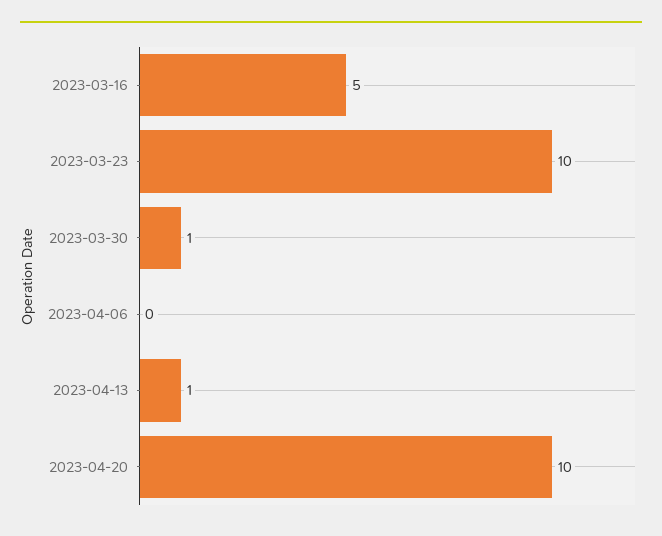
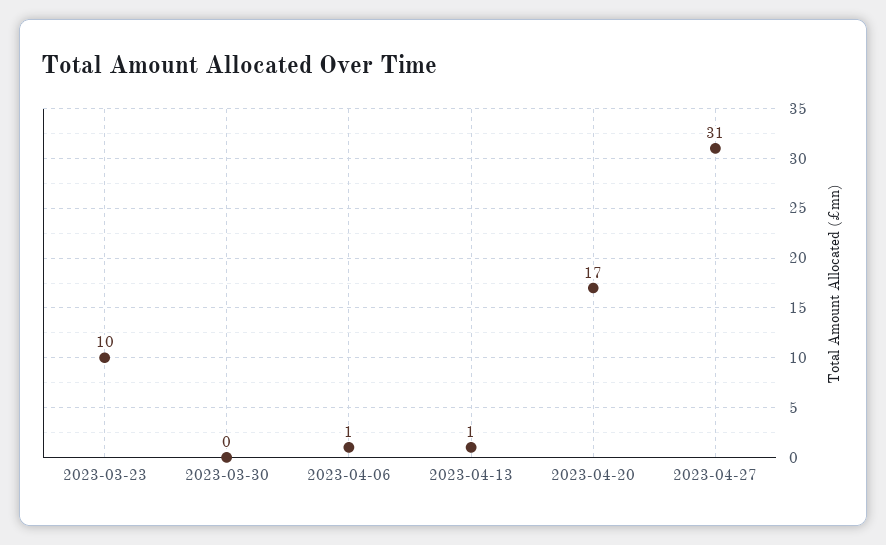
2023-03-16: 5 -> none
2023-03-30: 1 -> 0
2023-04-06: 0 -> 1
2023-04-20: 10 -> 17
2023-04-27: none -> 31

